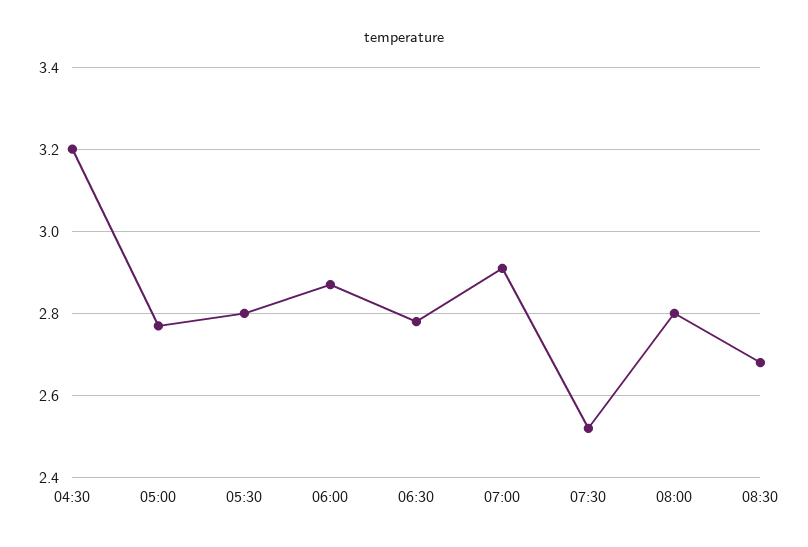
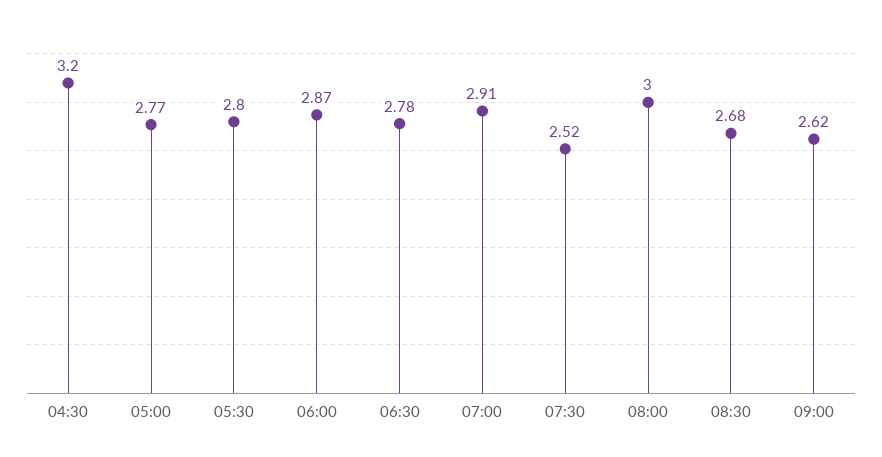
08:00: 2.8 -> 3
09:00: none -> 2.62

